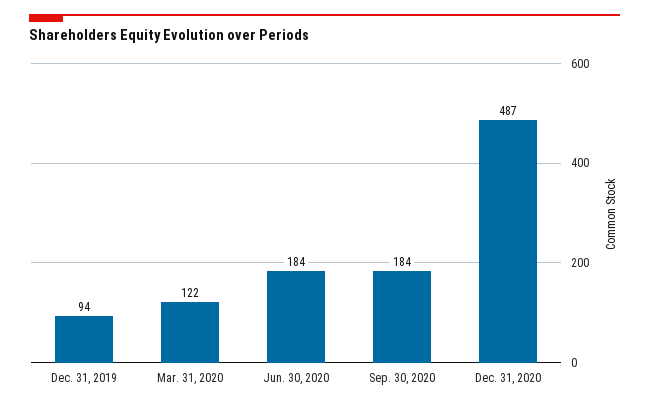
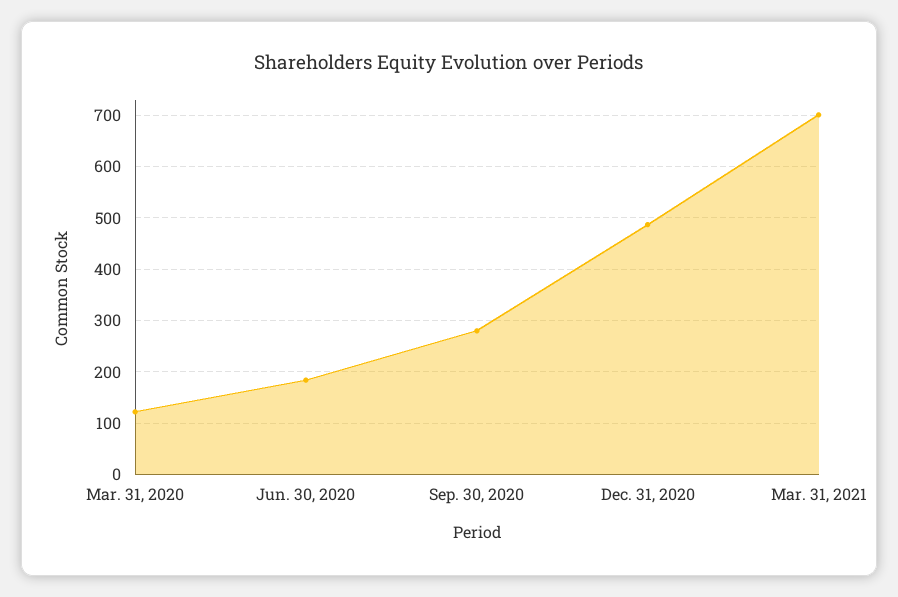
Dec. 31, 2019: 94 -> none
Sep. 30, 2020: 184 -> 280
Mar. 31, 2021: none -> 700

